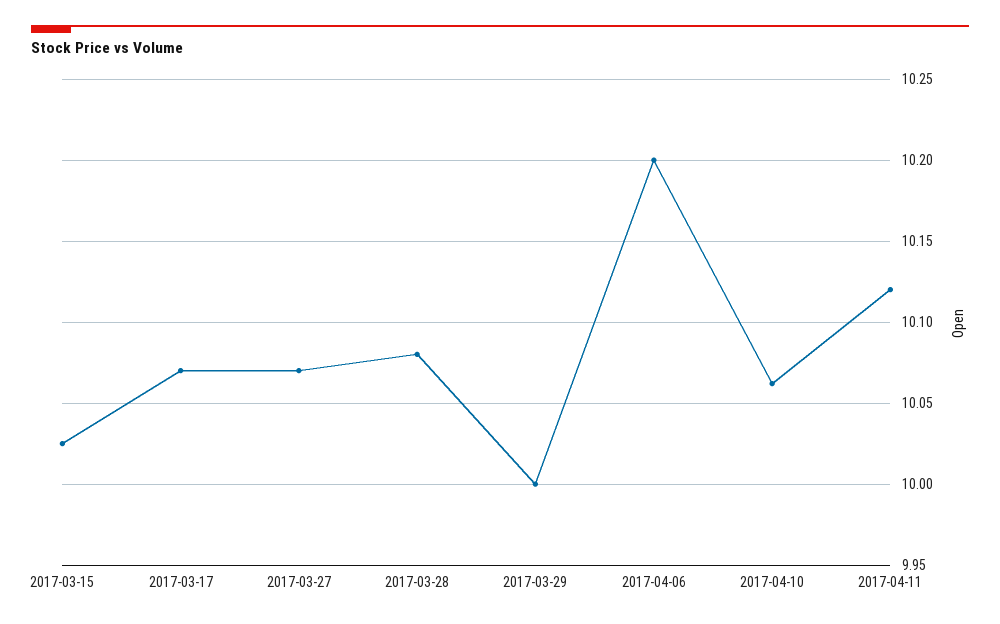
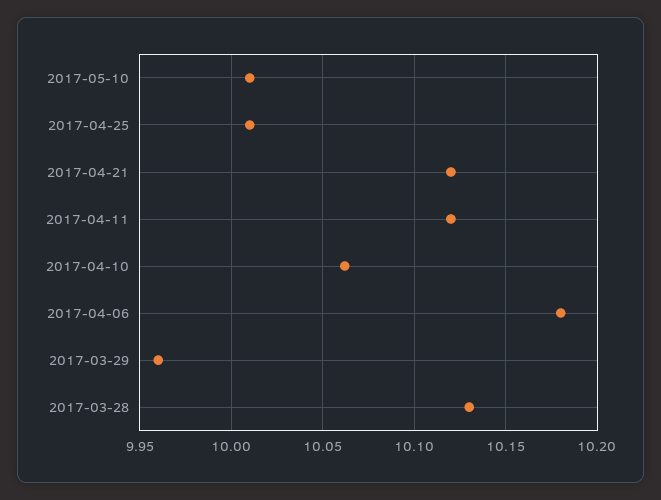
2017-03-15: 10.025 -> none
2017-03-17: 10.07 -> none
2017-03-27: 10.07 -> none
2017-03-28: 10.08 -> 10.13
2017-03-29: 10 -> 9.96
2017-04-06: 10.2 -> 10.18
2017-05-10: none -> 10.01
2017-04-25: none -> 10.01
2017-04-21: none -> 10.12

